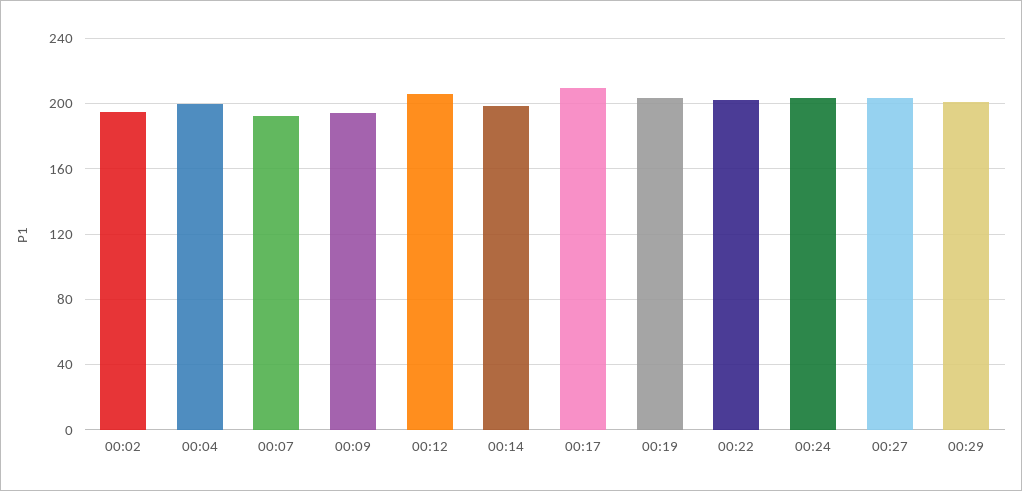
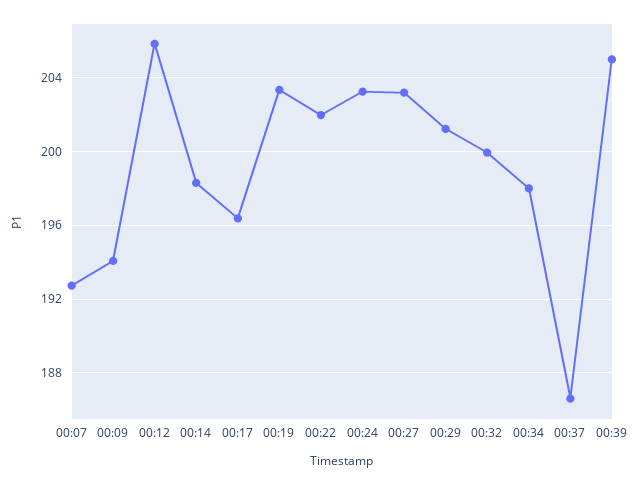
00:02: 195 -> none
00:04: 200 -> none
00:17: 210 -> 196.5
00:32: none -> 200
00:34: none -> 198
00:37: none -> 186.5
00:39: none -> 205

